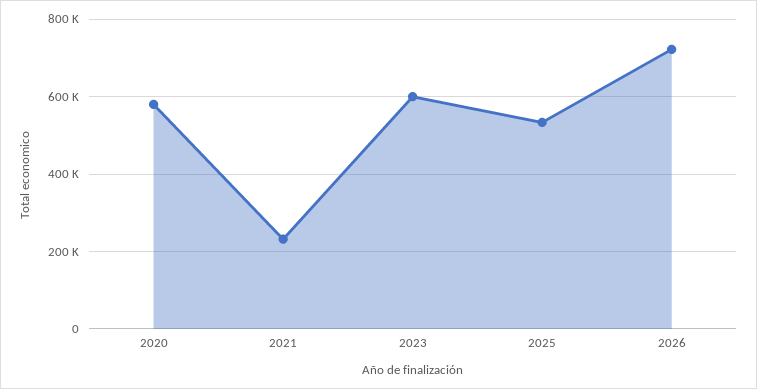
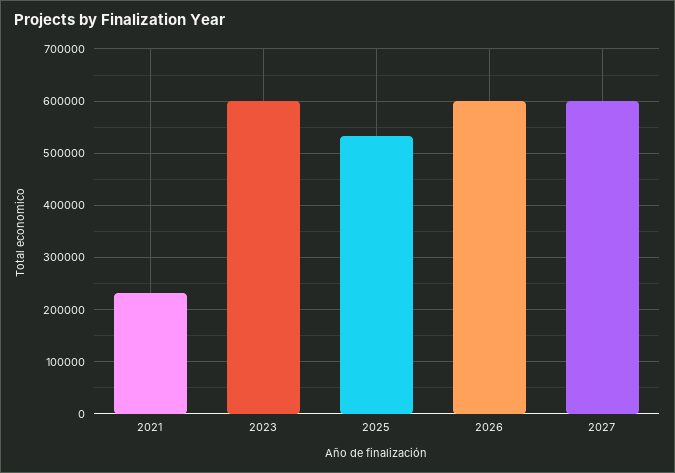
2020: 580000 -> none
2026: 720000 -> 600000
2027: none -> 600000

